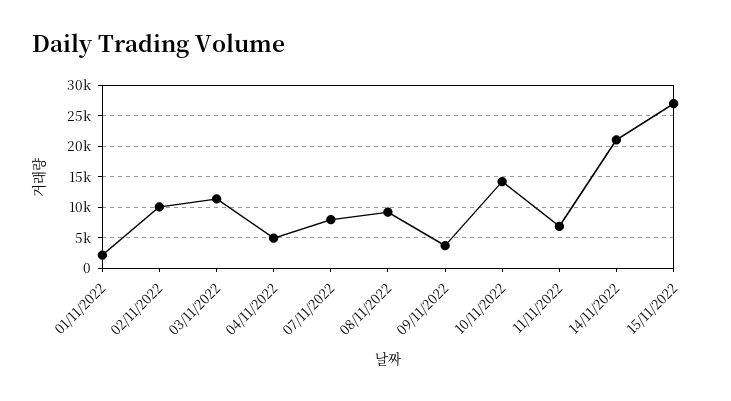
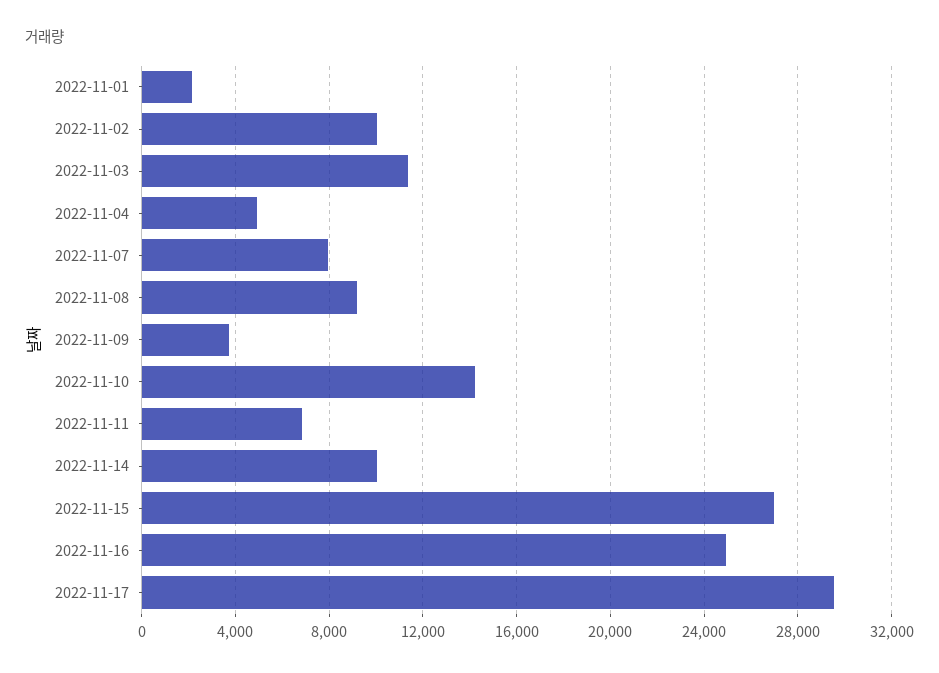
14/11/2022: 21000 -> 10000
2022-11-16: none -> 25000
2022-11-17: none -> 29500

